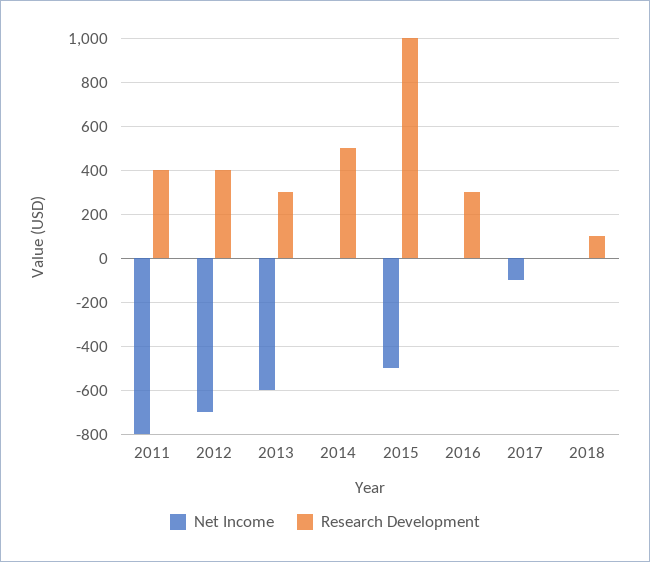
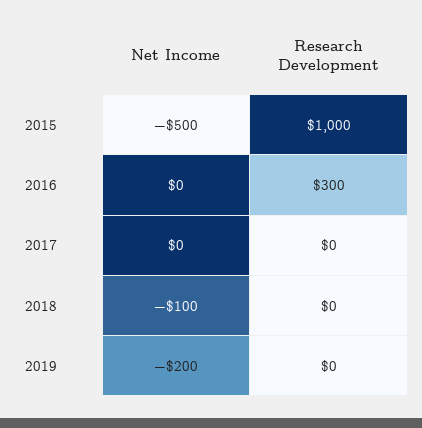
Net Income, 2011: -800 -> none
Research Development, 2011: 400 -> none
Net Income, 2012: -700 -> none
Research Development, 2012: 400 -> none
Net Income, 2013: -600 -> none
Research Development, 2013: 300 -> none
Net Income, 2014: 0 -> none
Research Development, 2014: 500 -> none
Net Income, 2017: -100 -> 0
Net Income, 2018: 0 -> -100
Research Development, 2018: 100 -> 0
Net Income, 2019: none -> -200
Research Development, 2019: none -> 0

